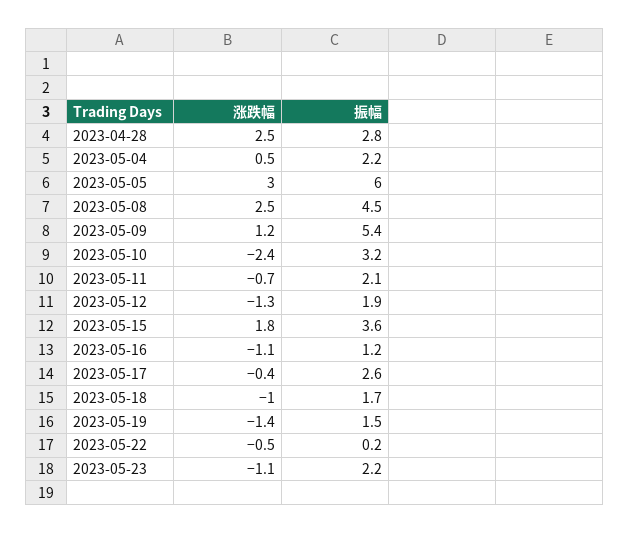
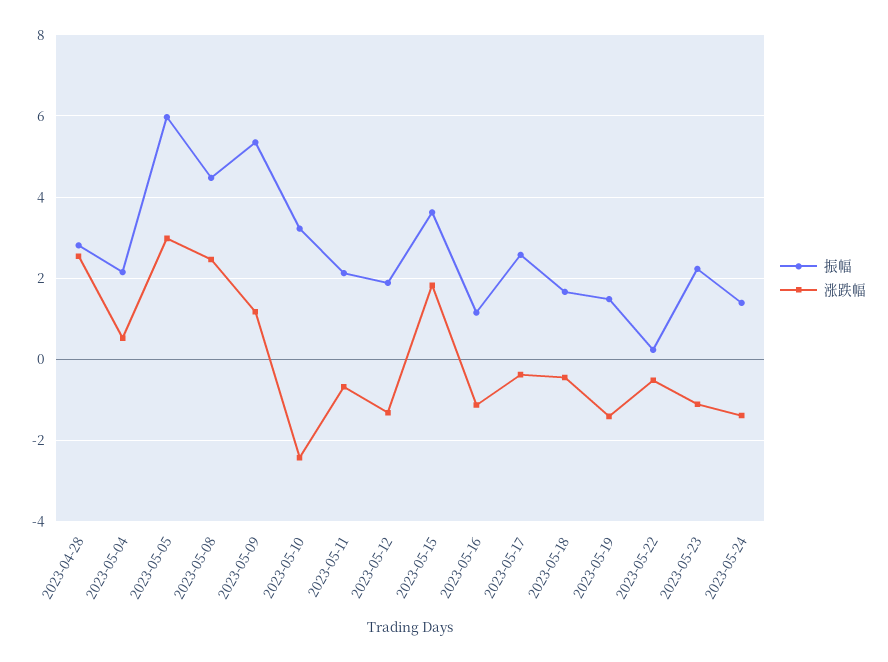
涨跌幅, 2023-05-18: -1 -> -0.4
振幅, 2023-05-24: none -> 1.4
涨跌幅, 2023-05-24: none -> -1.4

